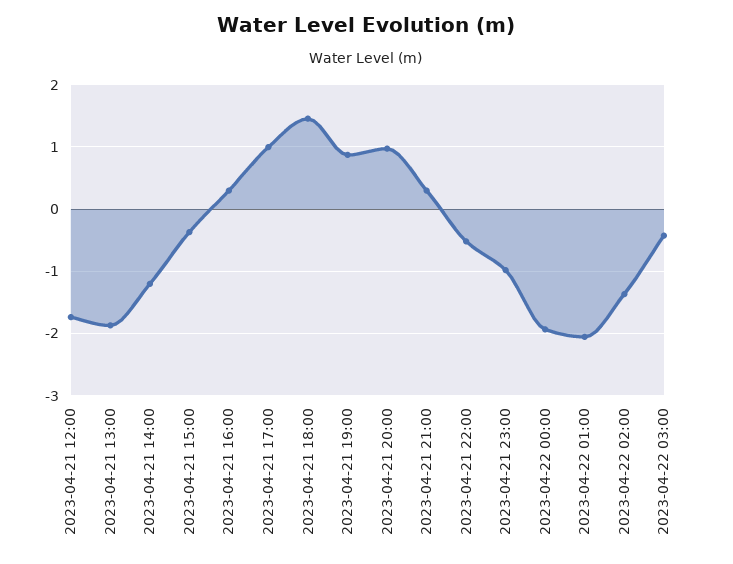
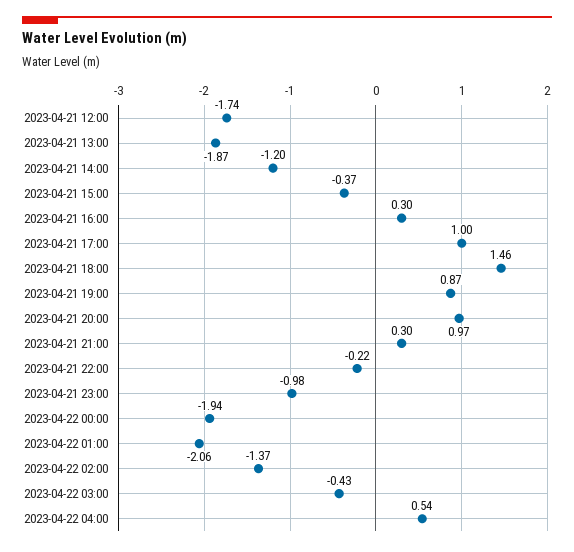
2023-04-21 22:00: -0.5 -> -0.22
2023-04-22 04:00: none -> 0.54

